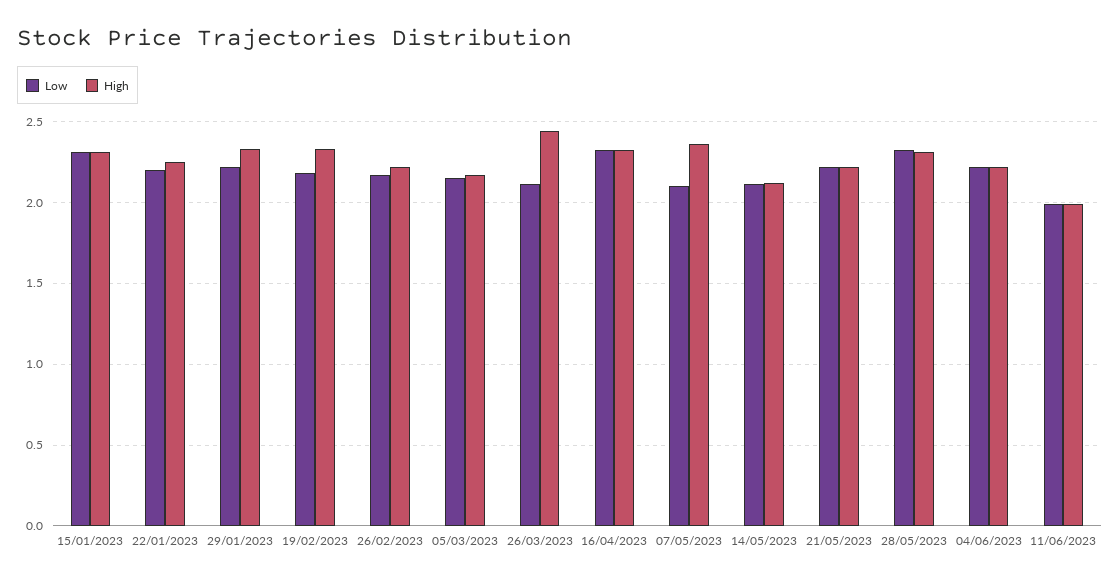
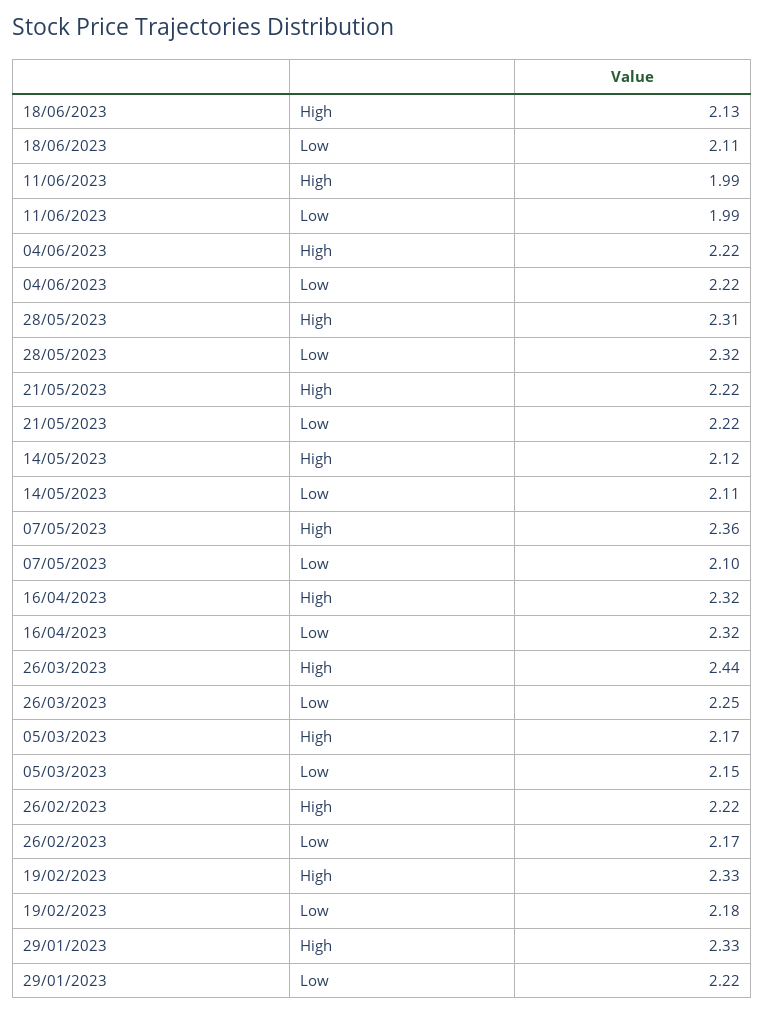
Low, 15/01/2023: 2.3 -> none
High, 15/01/2023: 2.3 -> none
Low, 22/01/2023: 2.2 -> none
High, 22/01/2023: 2.25 -> none
Low, 26/03/2023: 2.1 -> 2.25
High, 18/06/2023: none -> 2.13
Low, 18/06/2023: none -> 2.11

